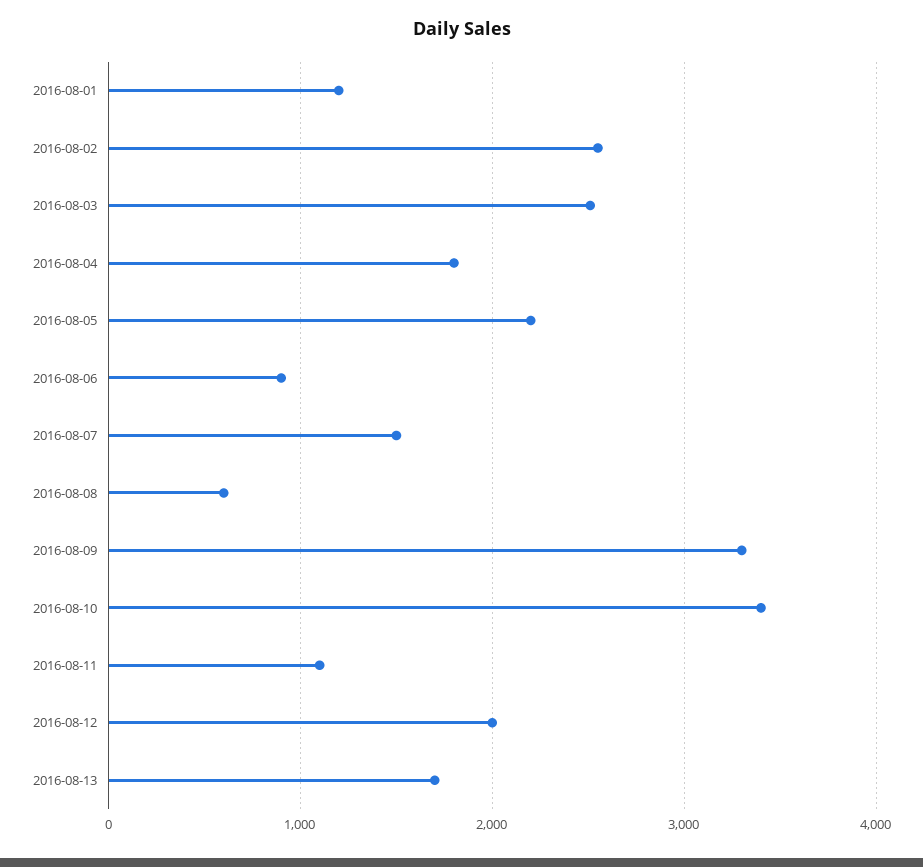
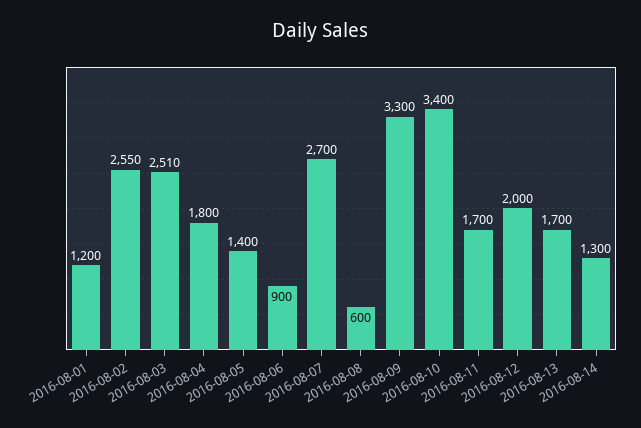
2016-08-05: 2200 -> 1400
2016-08-07: 1500 -> 2700
2016-08-11: 1100 -> 1700
2016-08-14: none -> 1300

